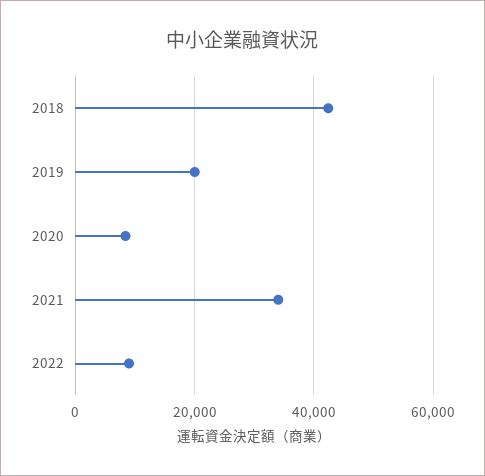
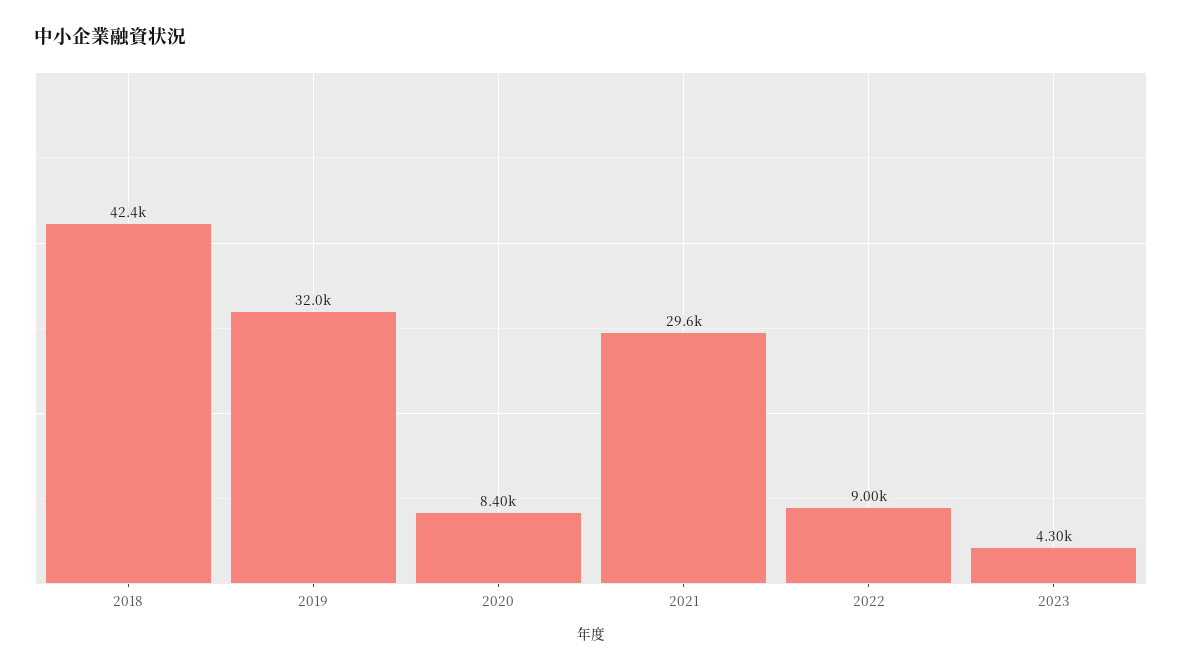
2019: 20000 -> 32000
2021: 34000 -> 29600
2023: none -> 4300

